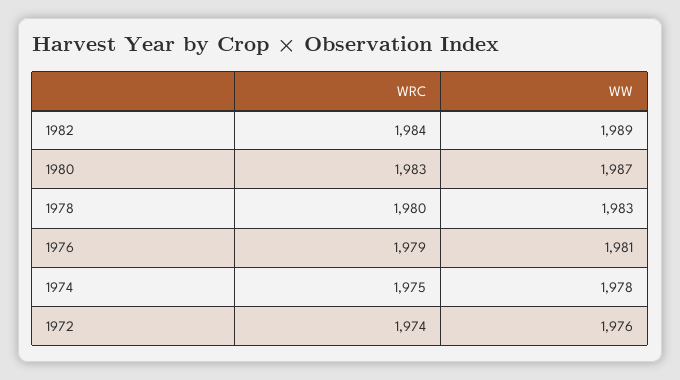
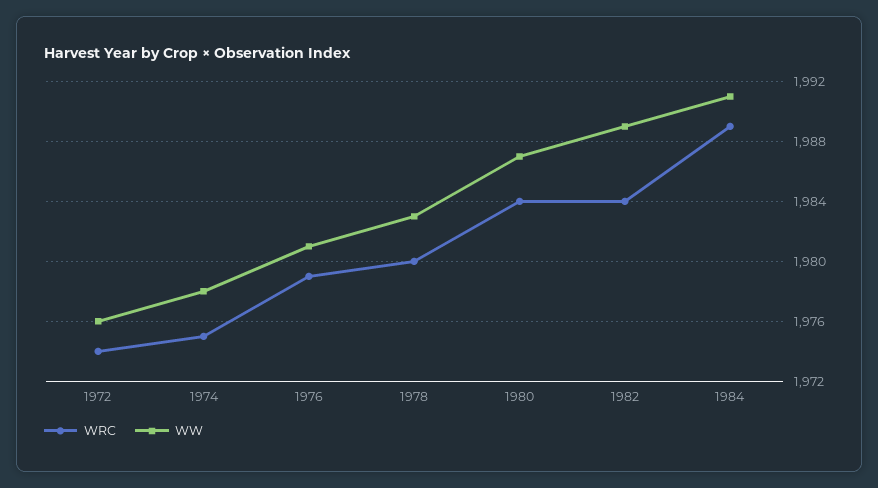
WRC, 1980: 1983 -> 1984
WRC, 1984: none -> 1989
WW, 1984: none -> 1991

